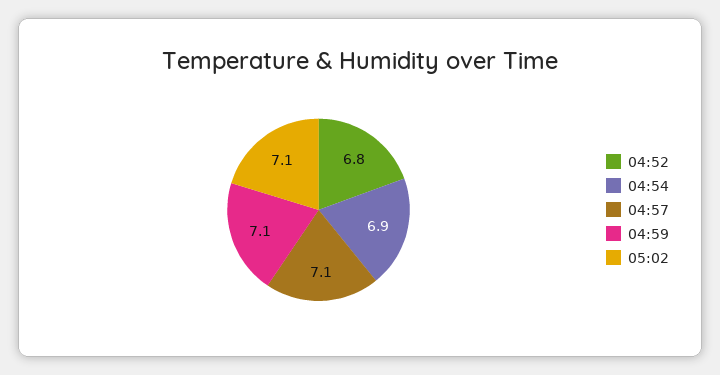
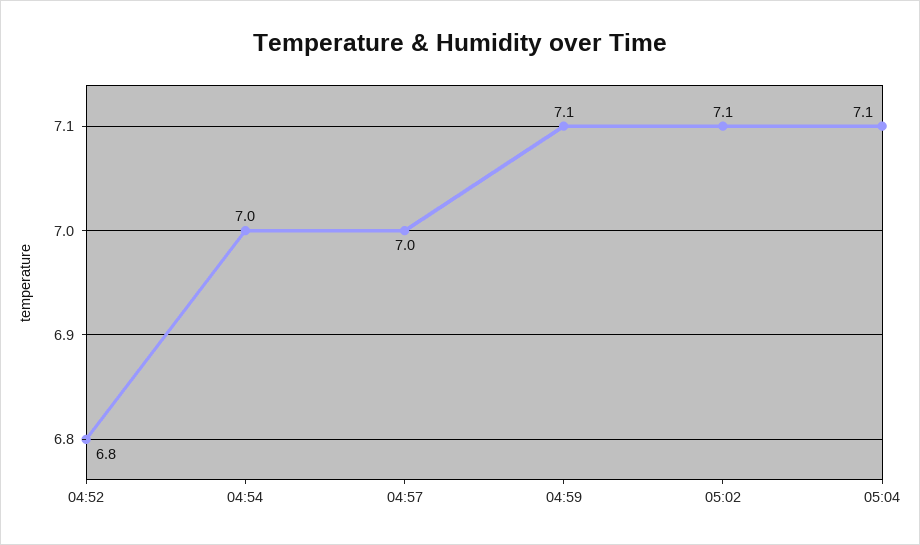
04:54: 6.9 -> 7
04:57: 7.1 -> 7
05:04: none -> 7.1

